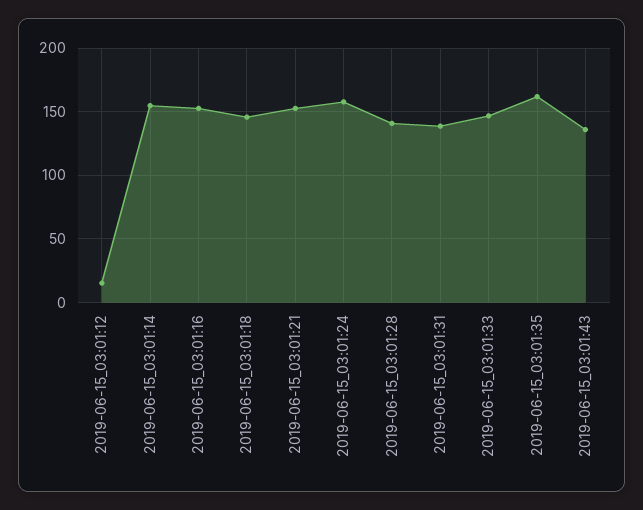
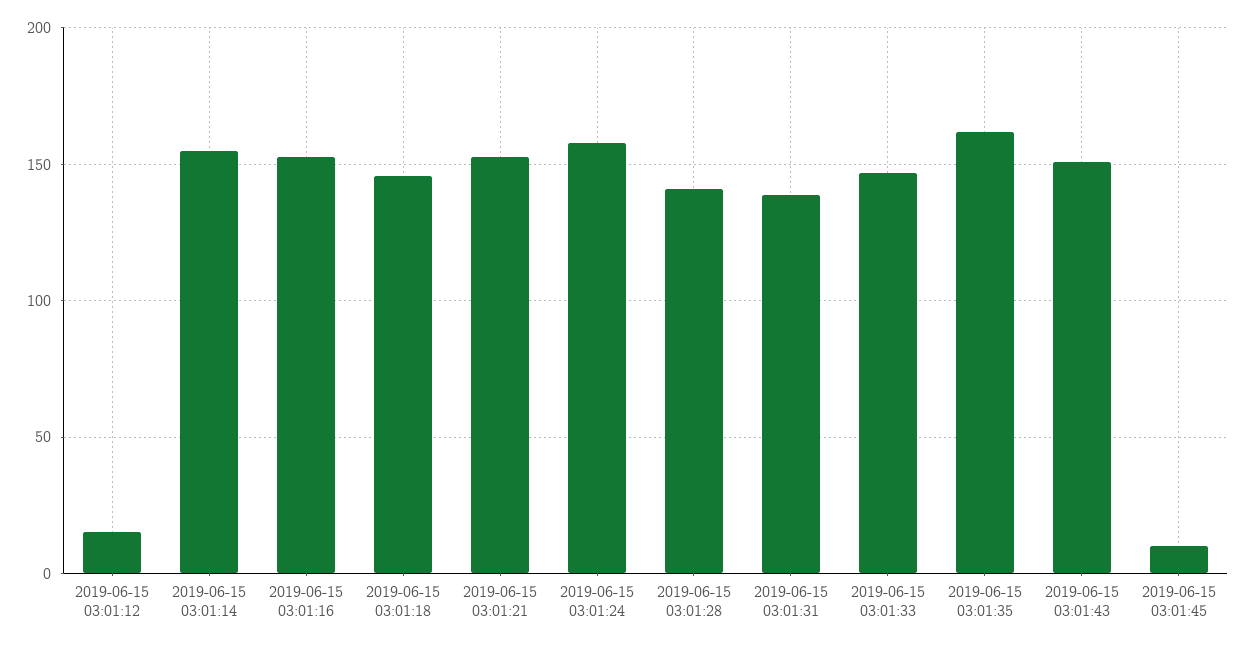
2019-06-15_03:01:43: 135 -> 150
2019-06-15 03:01:45: none -> 10

